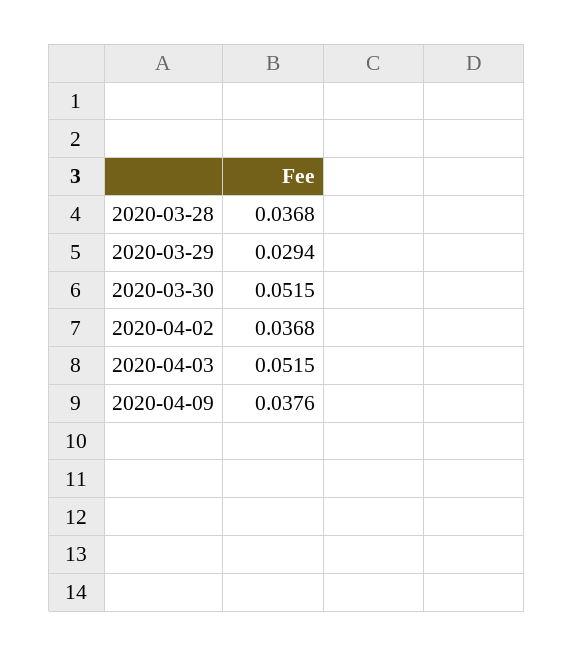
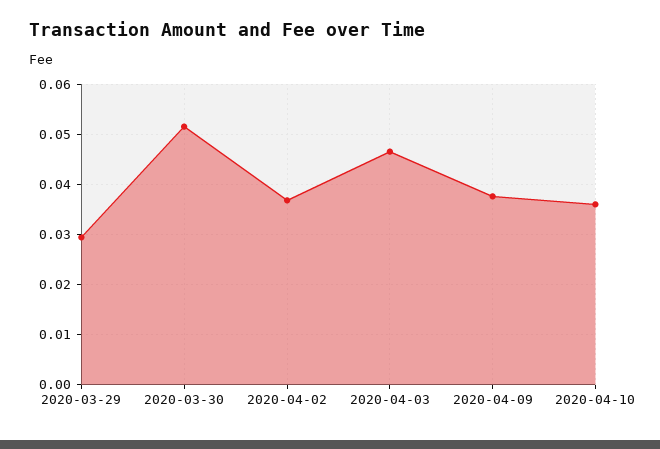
2020-03-28: 0.0368 -> none
2020-04-03: 0.0515 -> 0.046
2020-04-10: none -> 0.036

